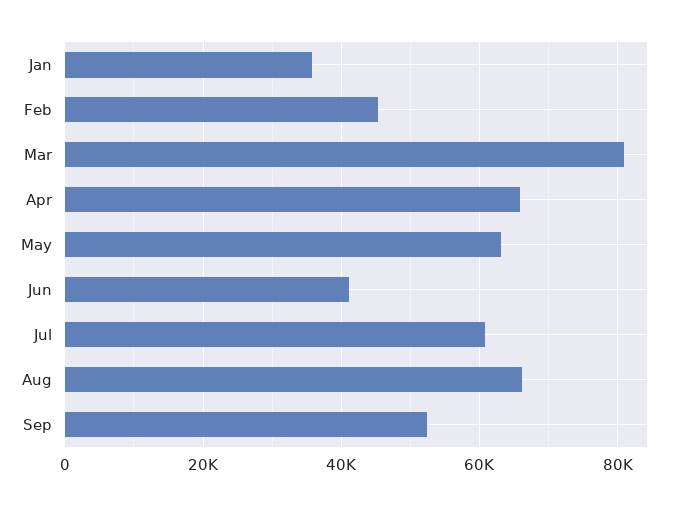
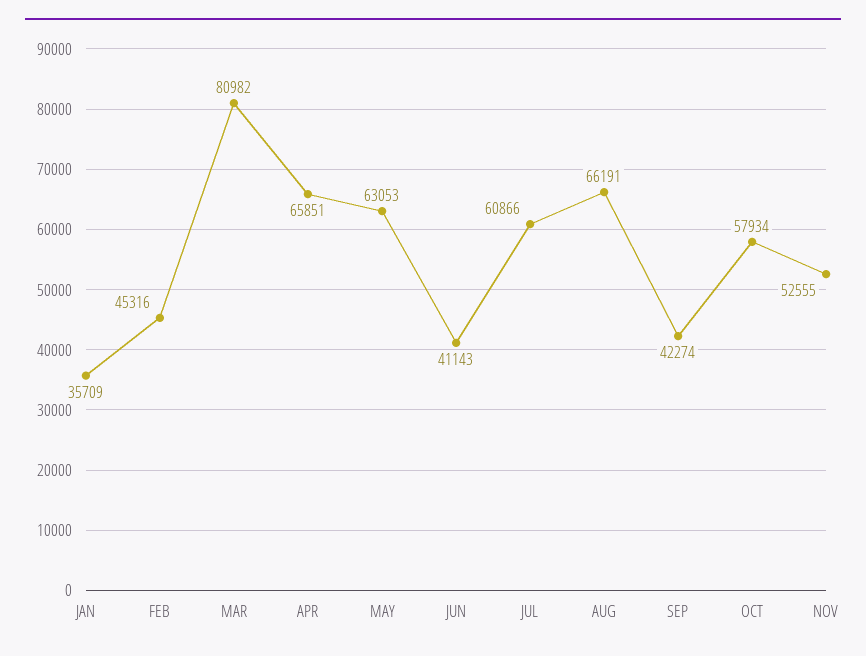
Sep: 52000 -> 42274
OCT: none -> 57934
NOV: none -> 52555

